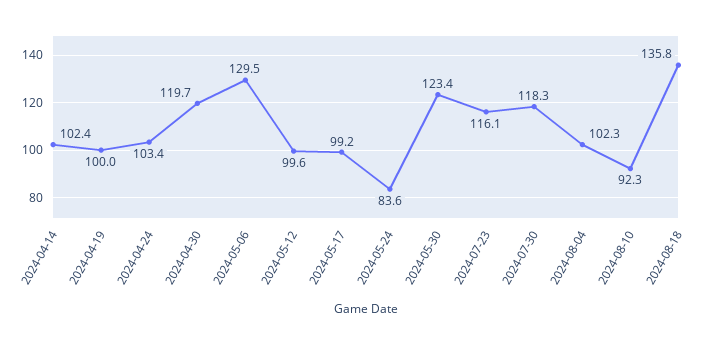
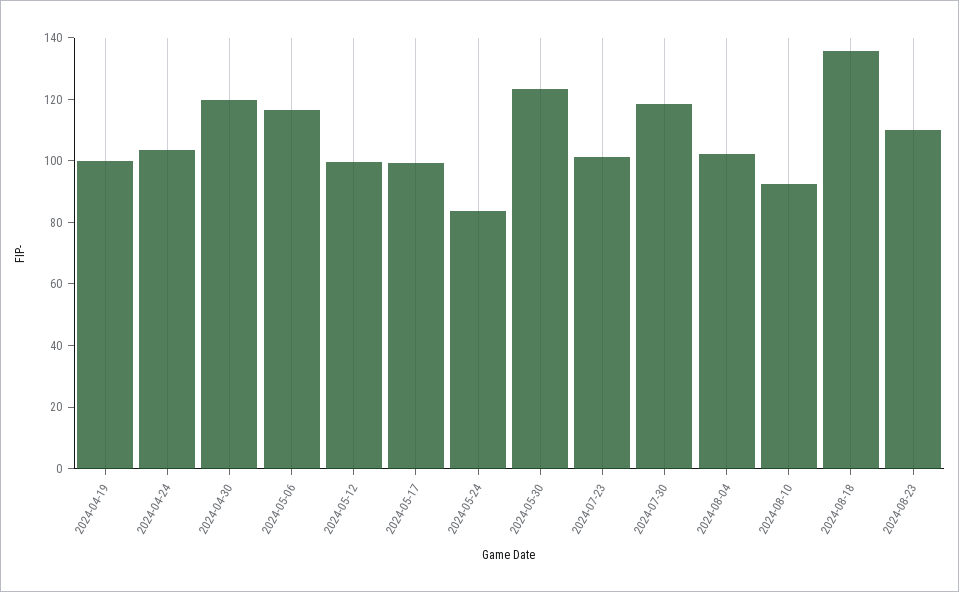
2024-04-14: 102.4 -> none
2024-05-06: 129.5 -> 115
2024-07-23: 116.1 -> 100
2024-08-23: none -> 110

